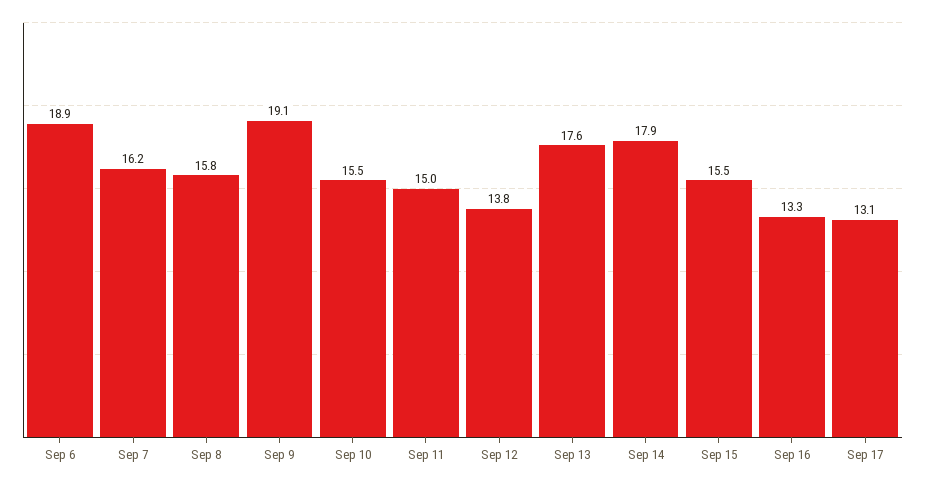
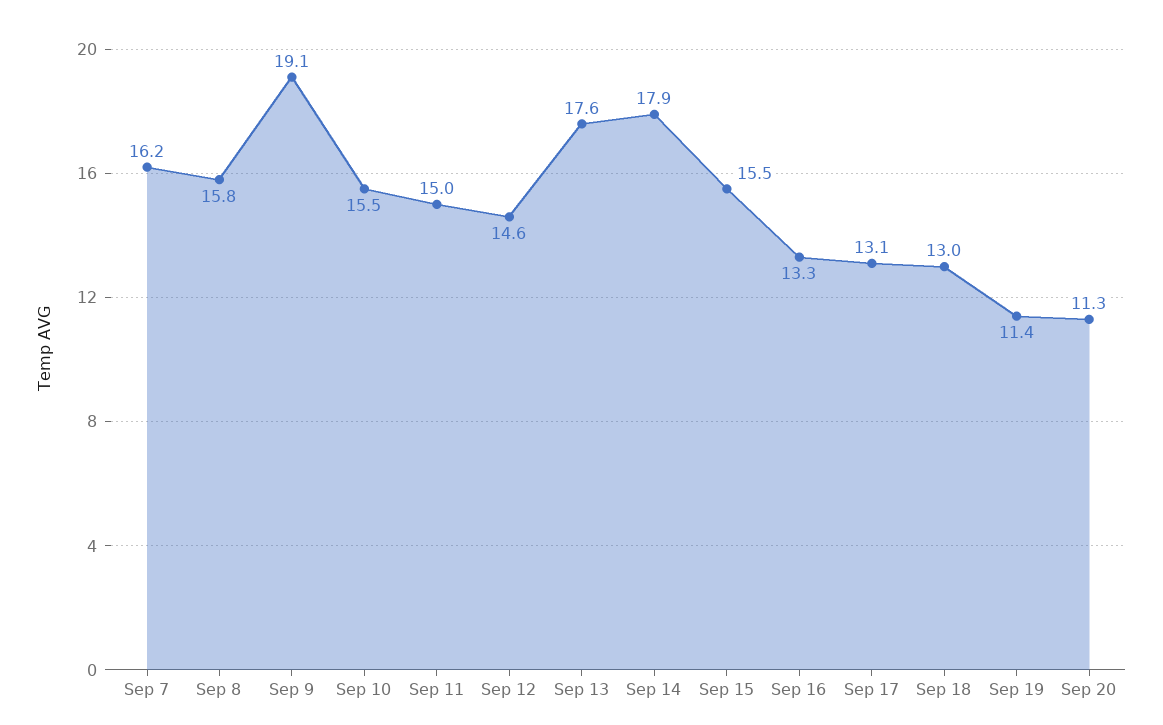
Sep 6: 18.9 -> none
Sep 12: 13.8 -> 14.6
Sep 18: none -> 13
Sep 19: none -> 11.4
Sep 20: none -> 11.3

